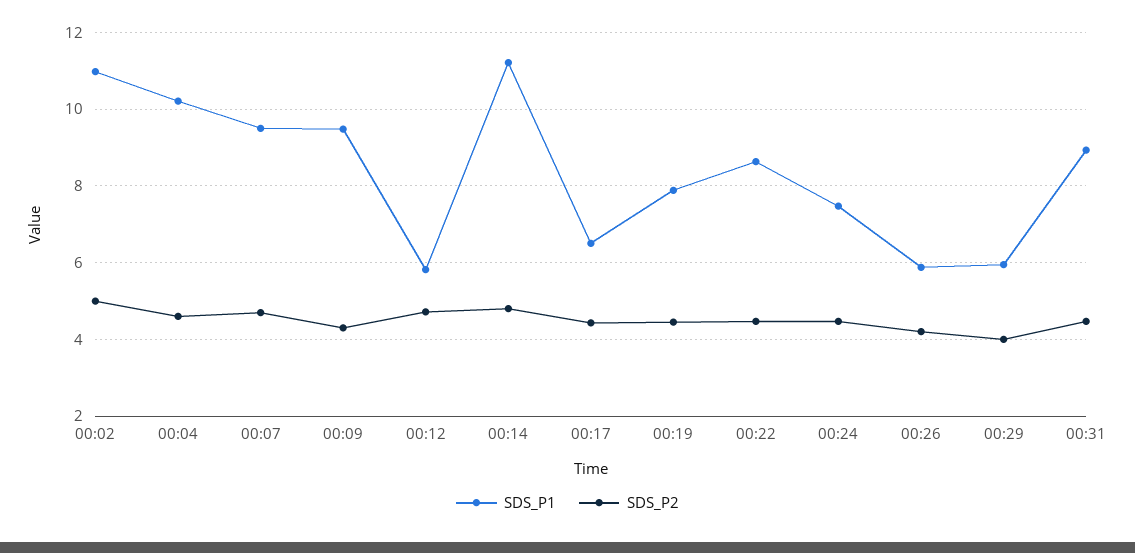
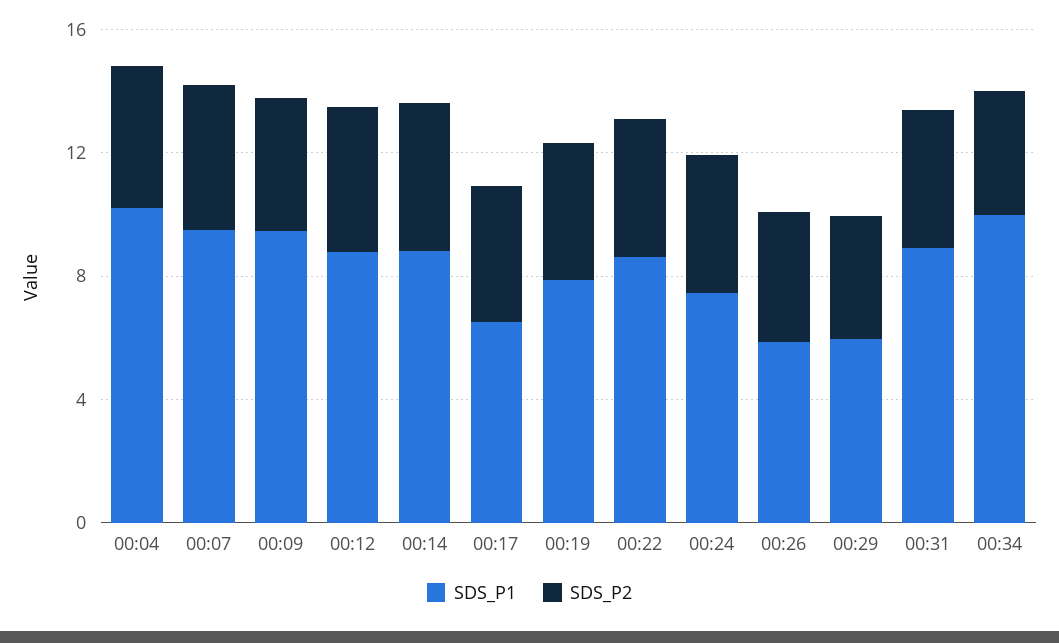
SDS_P1, 00:02: 11 -> none
SDS_P2, 00:02: 5 -> none
SDS_P1, 00:12: 5.8 -> 9
SDS_P1, 00:14: 11.2 -> 9
SDS_P1, 00:34: none -> 10
SDS_P2, 00:34: none -> 4

